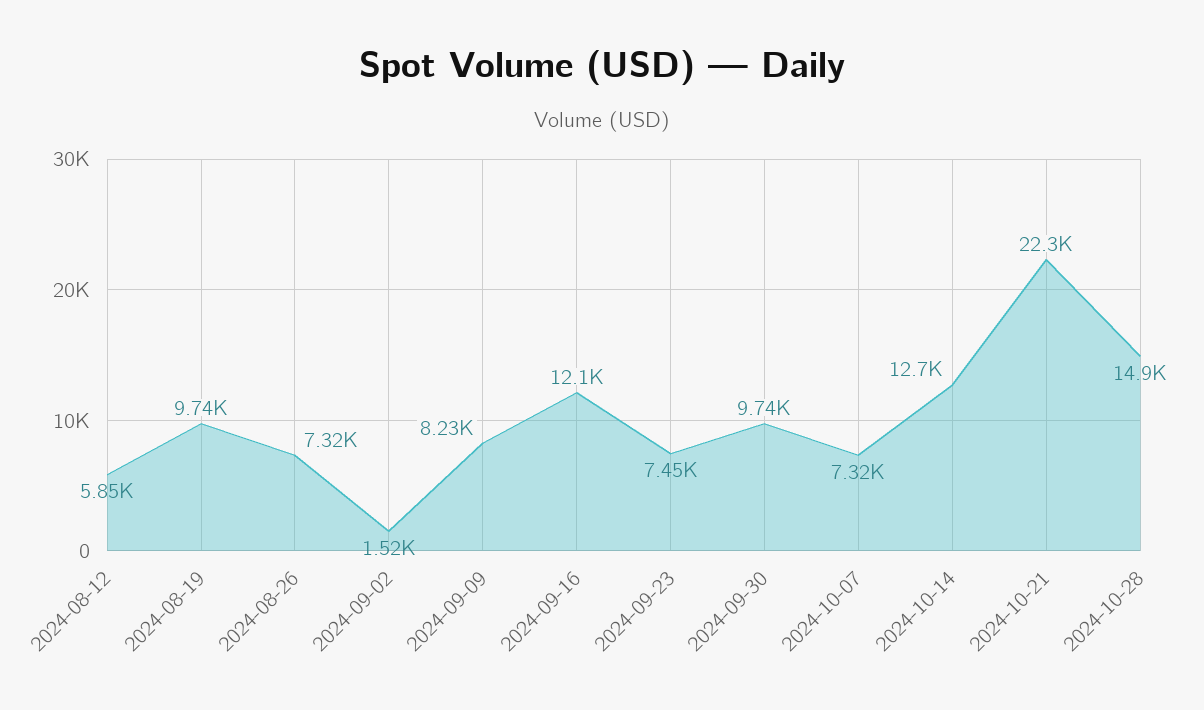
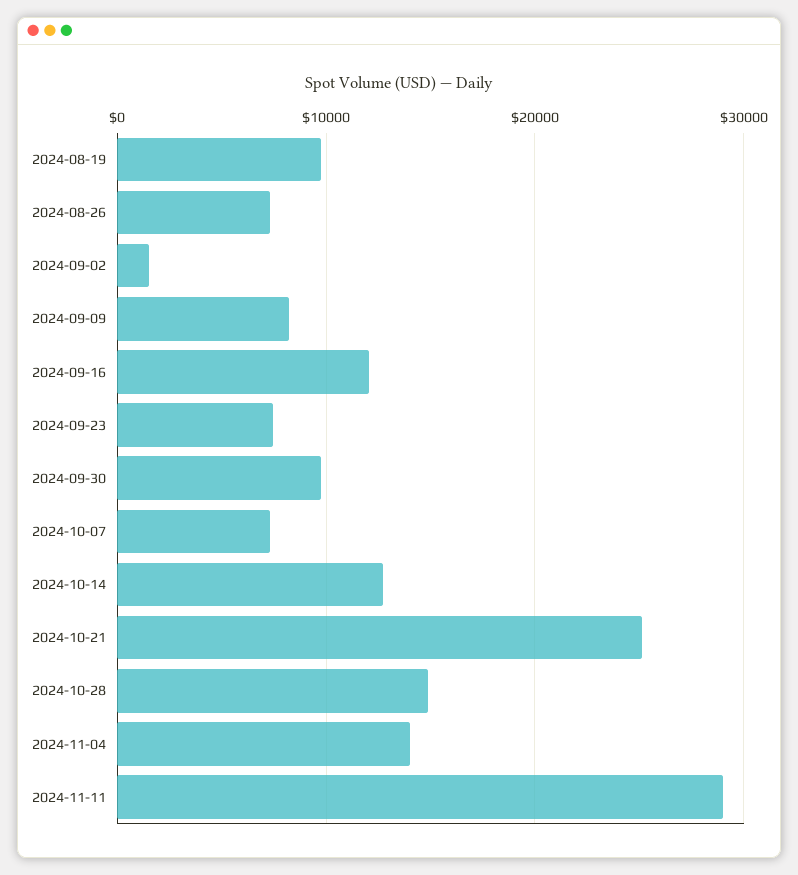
2024-08-12: 5850 -> none
2024-10-21: 22300 -> 25000
2024-11-04: none -> 14000
2024-11-11: none -> 29000

